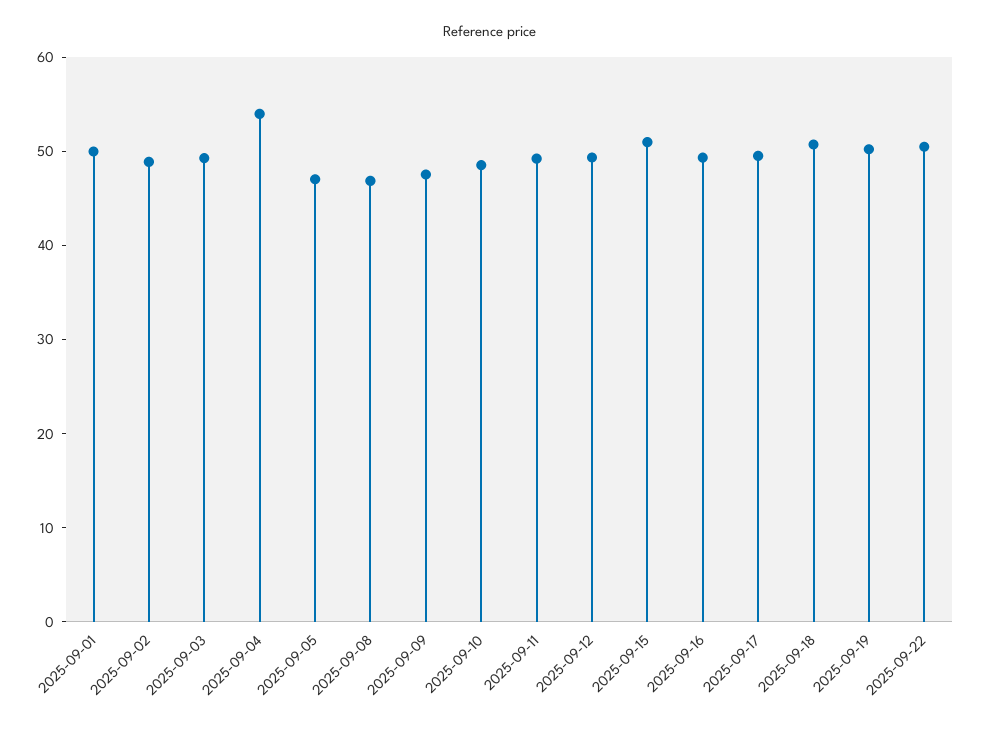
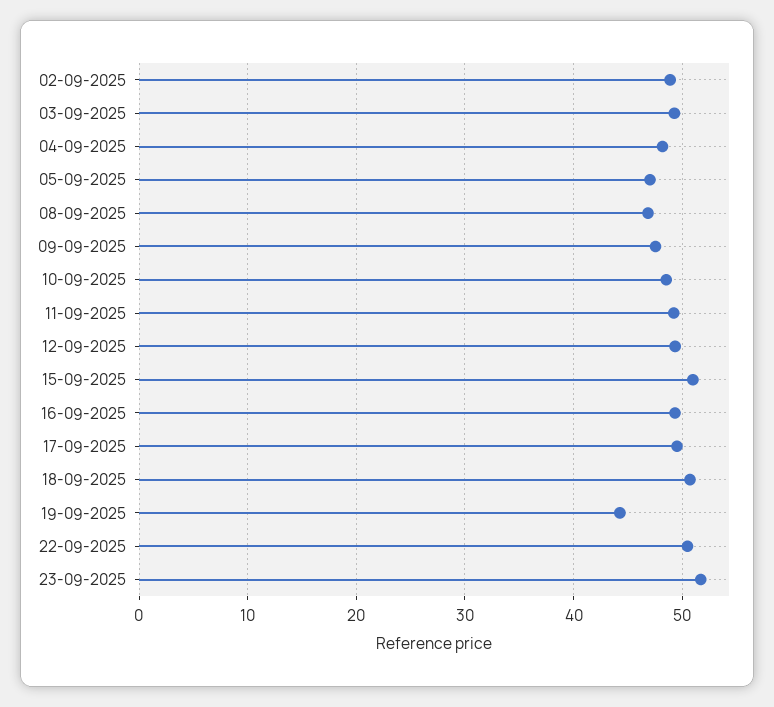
2025-09-01: 50 -> none
2025-09-04: 54 -> 48
2025-09-19: 50 -> 44
23-09-2025: none -> 52

